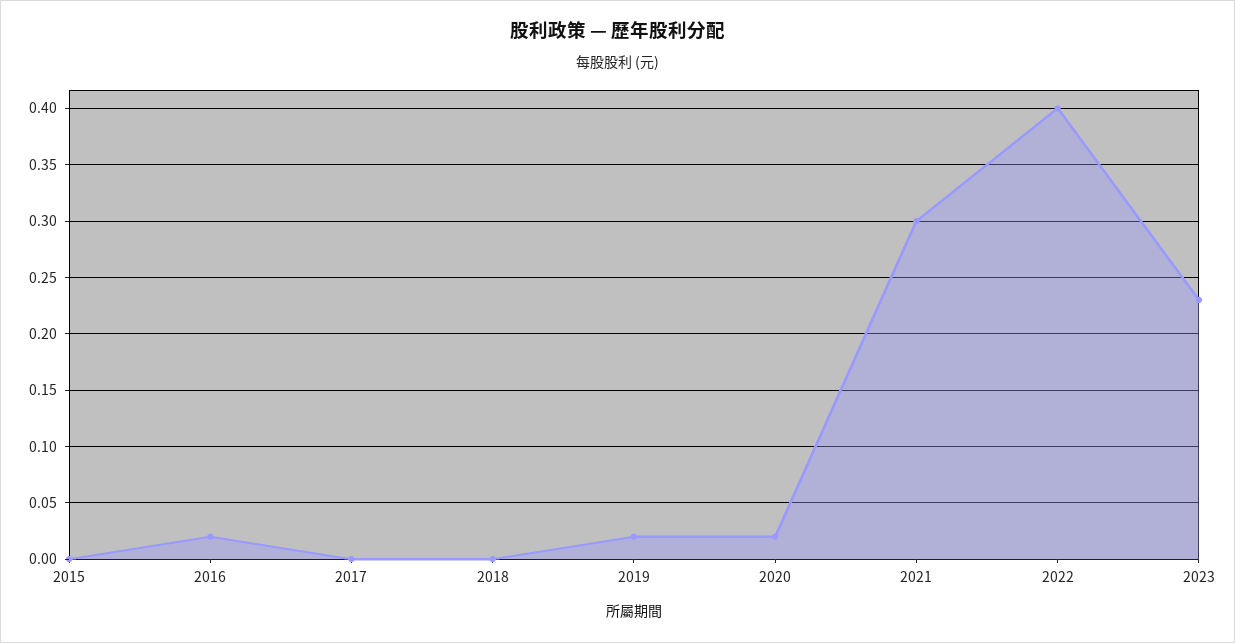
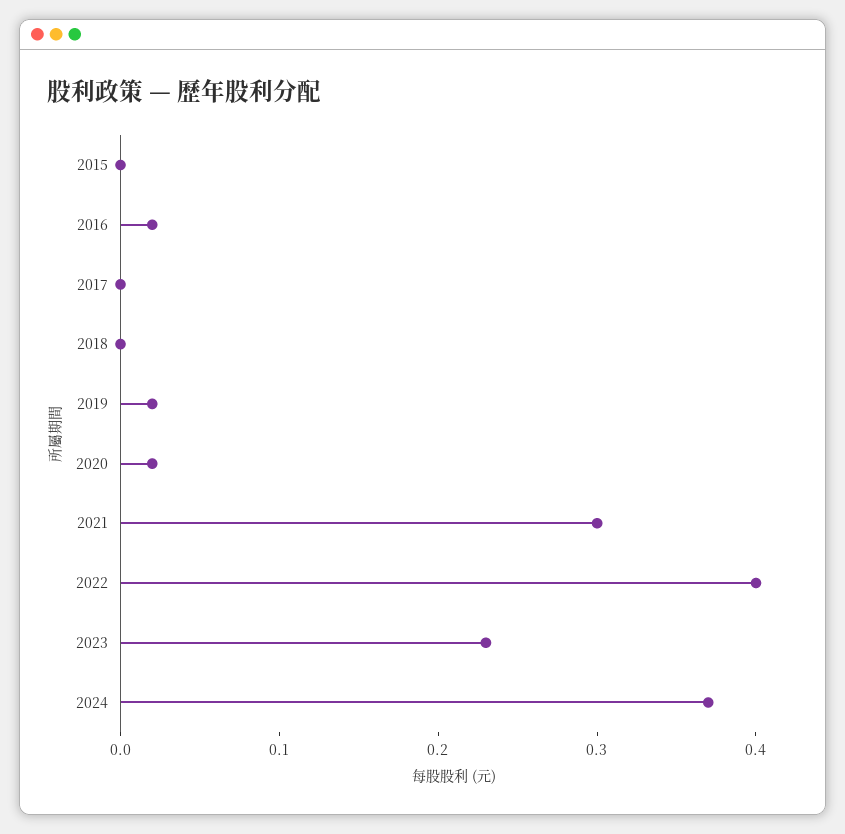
2024: none -> 0.37

